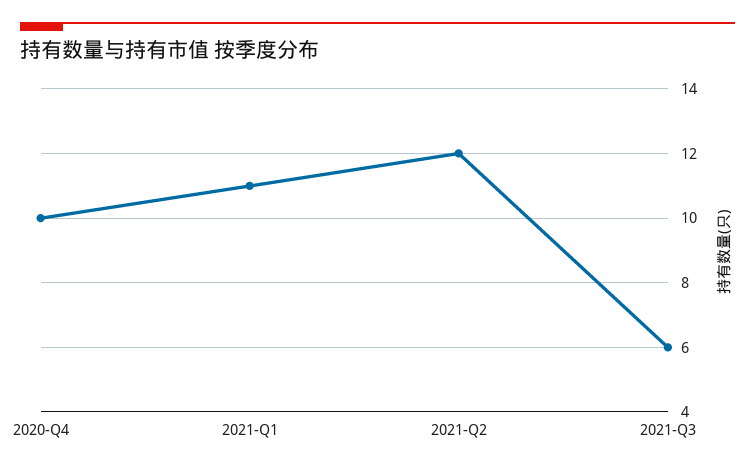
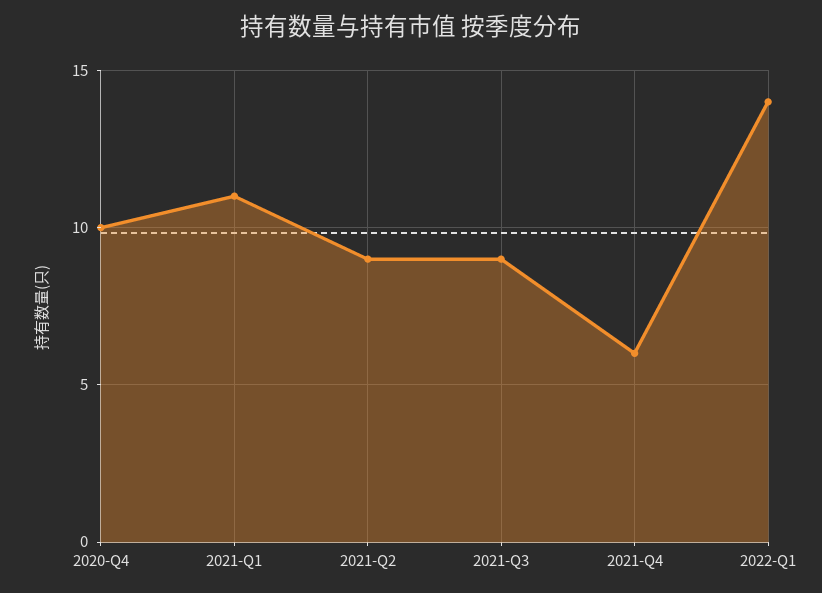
2021-Q2: 12 -> 9
2021-Q3: 6 -> 9
2021-Q4: none -> 6
2022-Q1: none -> 14

